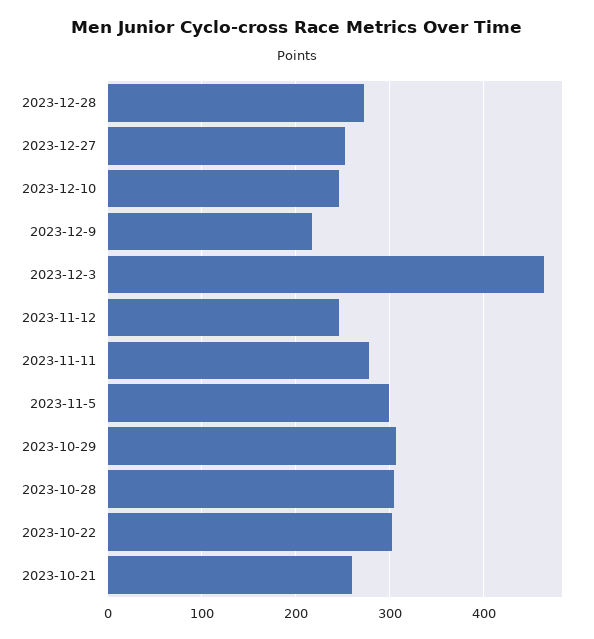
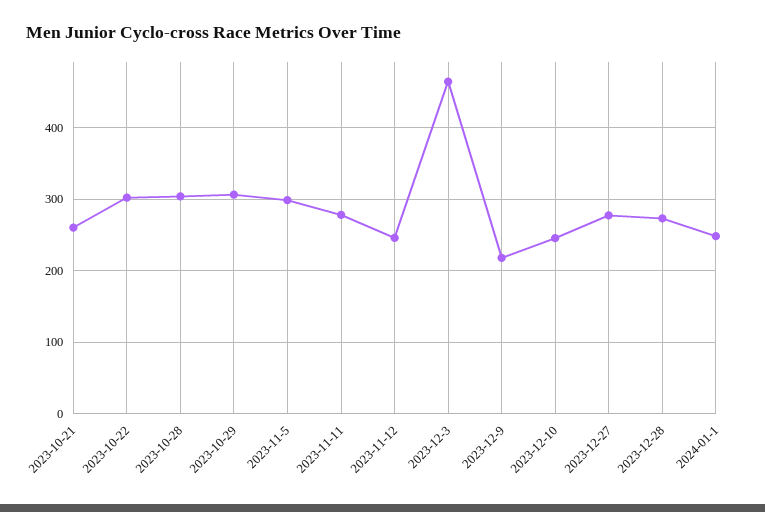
2023-12-27: 250 -> 280
2024-01-1: none -> 250

